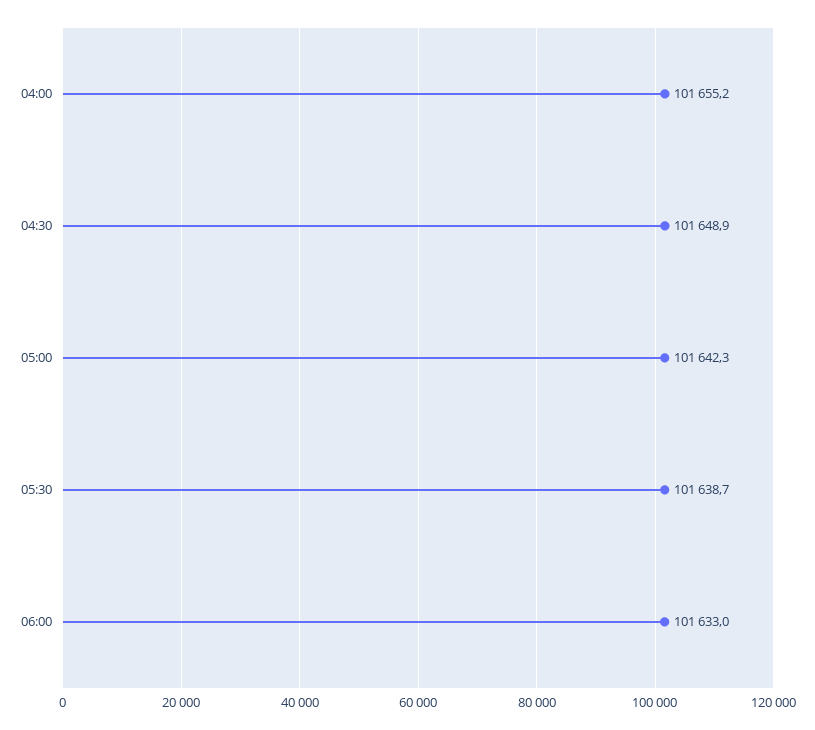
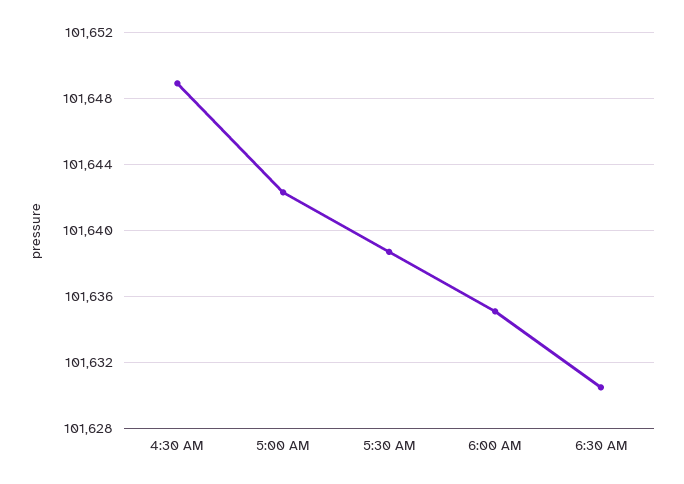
04:00: 101655.2 -> none
06:00: 101633 -> 101635
6:30 AM: none -> 101630.5

